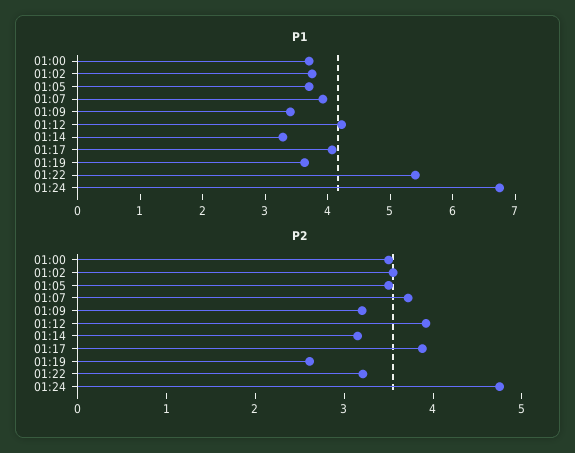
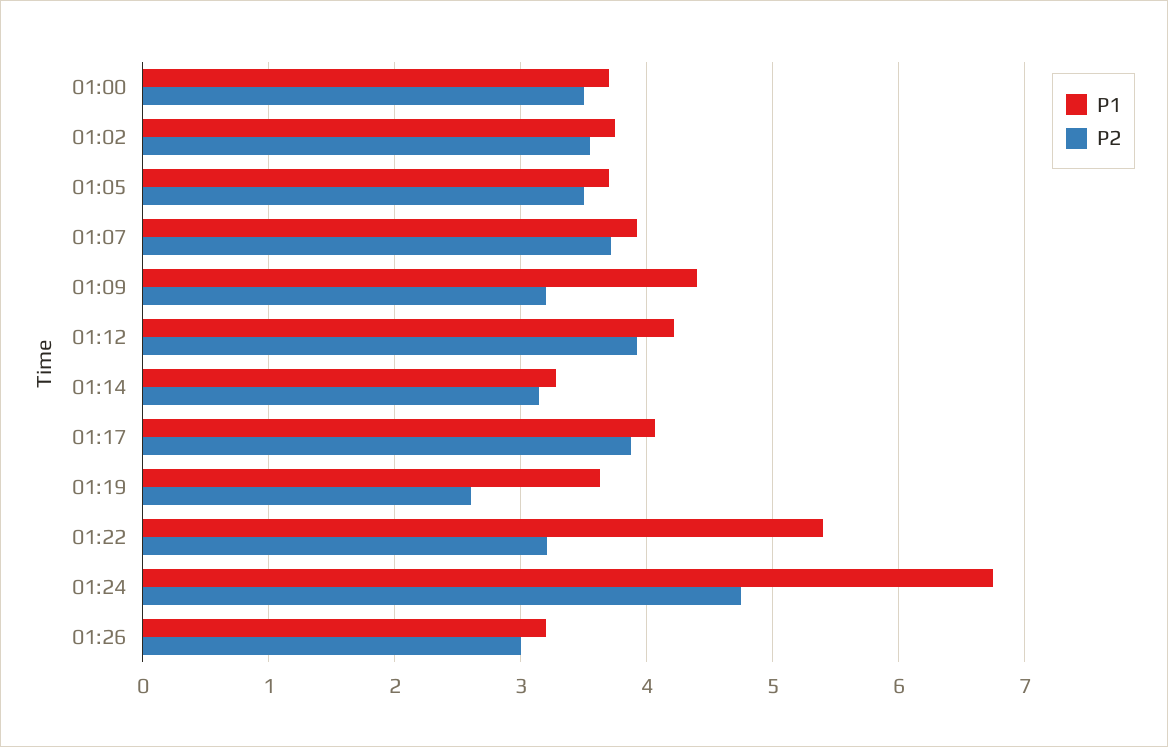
P1, 01:09: 3.4 -> 4.4
P1, 01:26: none -> 3.2
P2, 01:26: none -> 3

